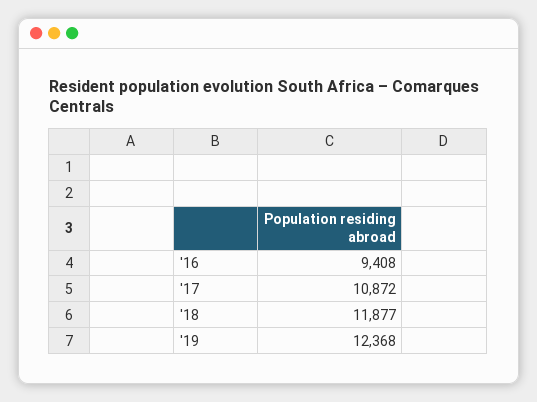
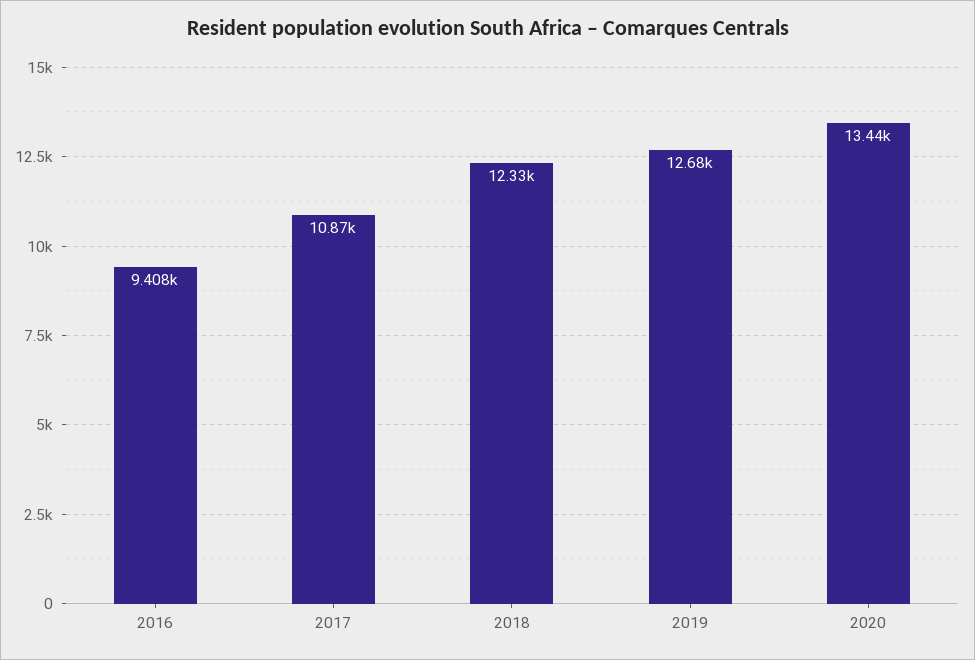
'18: 11877 -> 12330
'19: 12368 -> 12680
2020: none -> 13440

